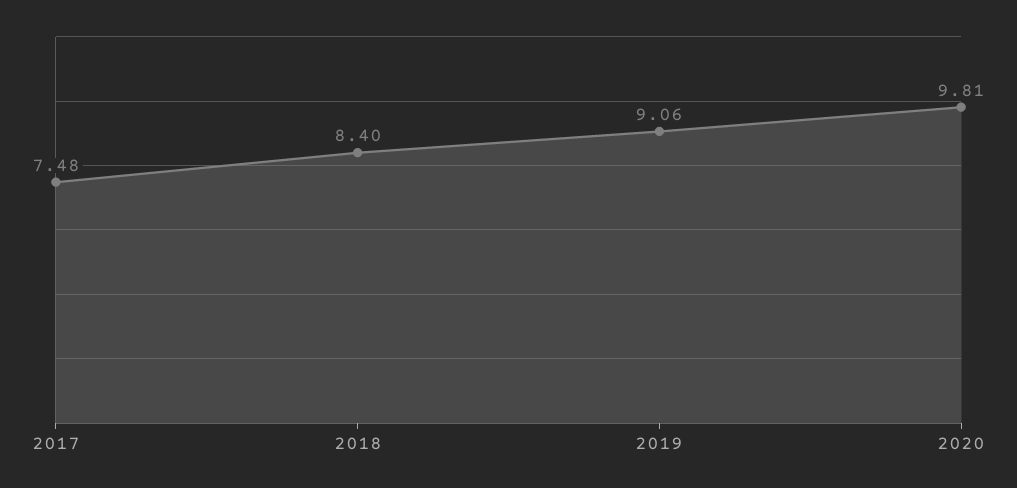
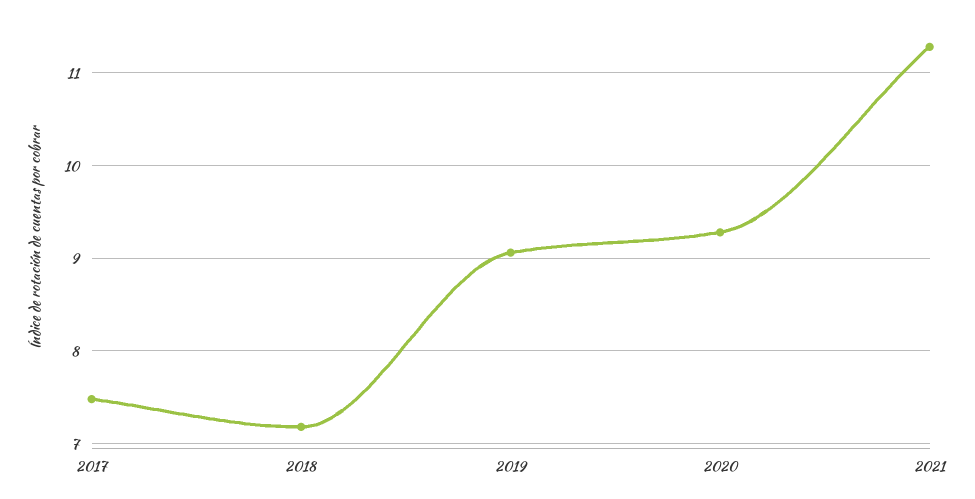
2018: 8.4 -> 7.2
2020: 9.81 -> 9.3
2021: none -> 11.3

